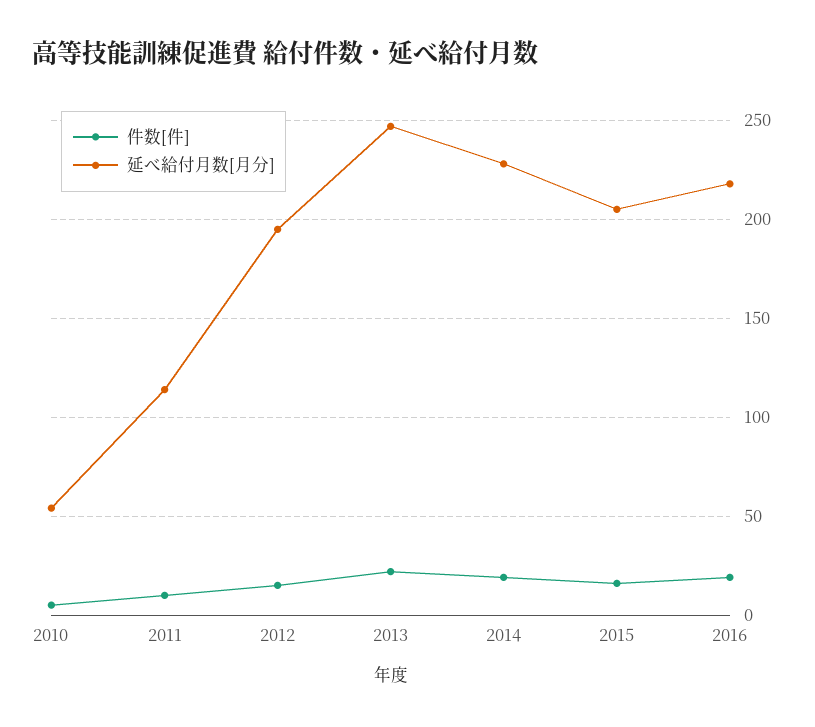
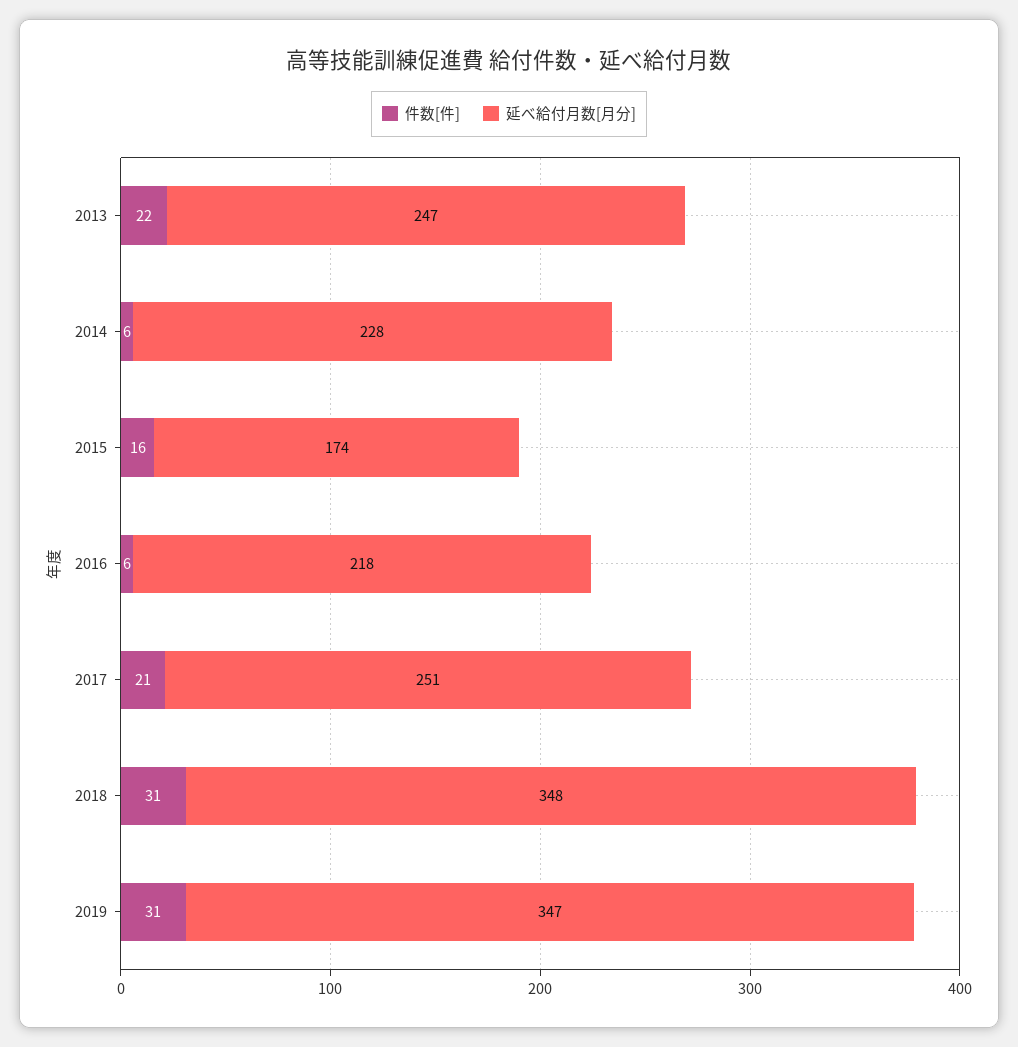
件数[件], 2010: 5 -> none
延べ給付月数[月分], 2010: 55 -> none
件数[件], 2011: 10 -> none
延べ給付月数[月分], 2011: 115 -> none
件数[件], 2012: 15 -> none
延べ給付月数[月分], 2012: 195 -> none
件数[件], 2014: 20 -> 6
延べ給付月数[月分], 2015: 205 -> 174
件数[件], 2016: 20 -> 6
件数[件], 2017: none -> 21
延べ給付月数[月分], 2017: none -> 251
件数[件], 2018: none -> 31
延べ給付月数[月分], 2018: none -> 348
件数[件], 2019: none -> 31
延べ給付月数[月分], 2019: none -> 347

